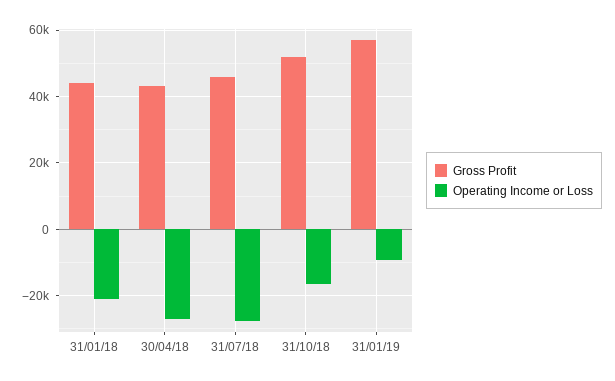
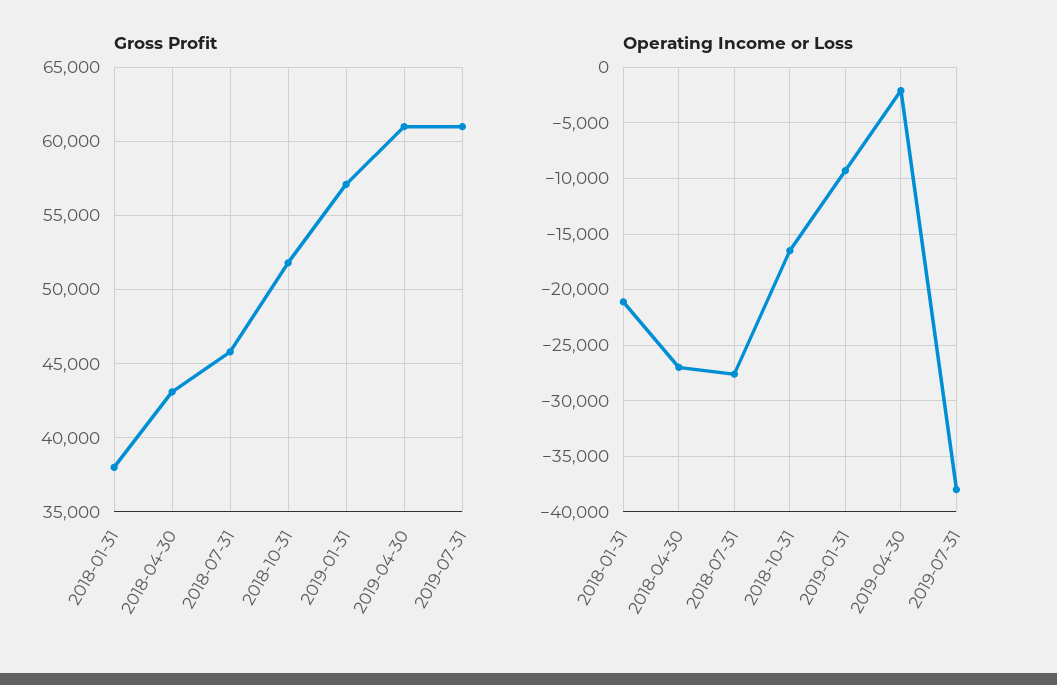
Gross Profit, 31/01/18: 44000 -> 38000
Gross Profit, 2019-04-30: none -> 61000
Gross Profit, 2019-07-31: none -> 61000
Operating Income or Loss, 2019-04-30: none -> -2000
Operating Income or Loss, 2019-07-31: none -> -38000

